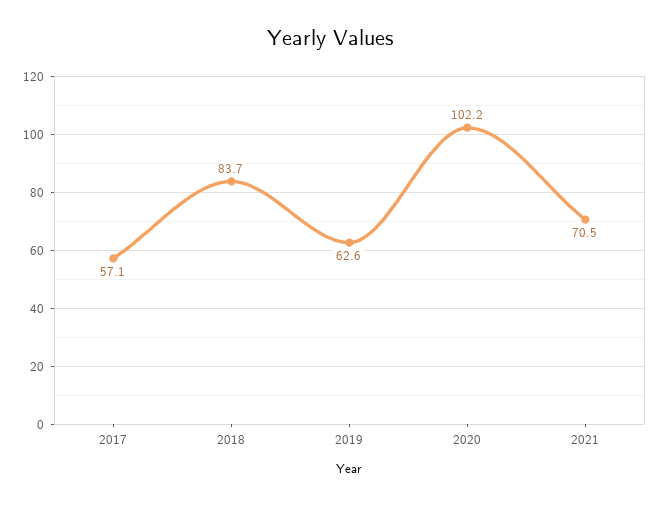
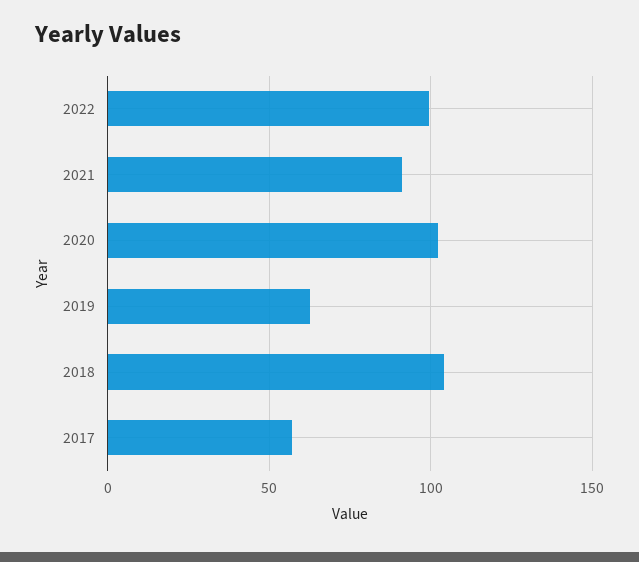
2018: 83.7 -> 105
2021: 70.5 -> 90
2022: none -> 100

